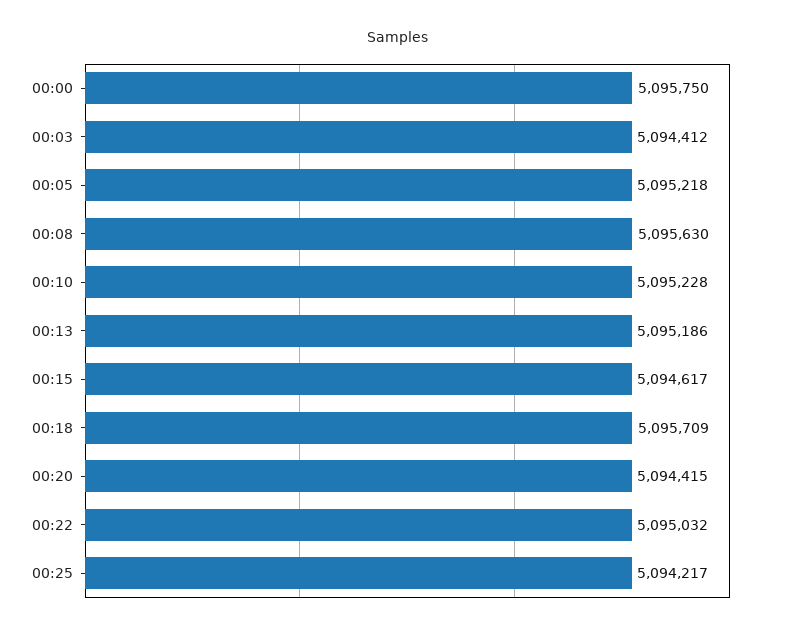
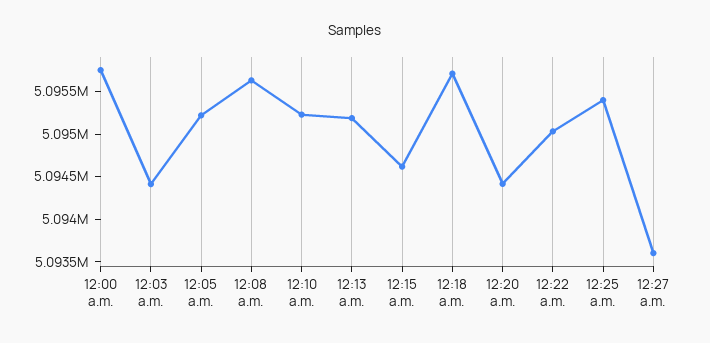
00:25: 5094217 -> 5095400
12:27 a.m.: none -> 5093600

